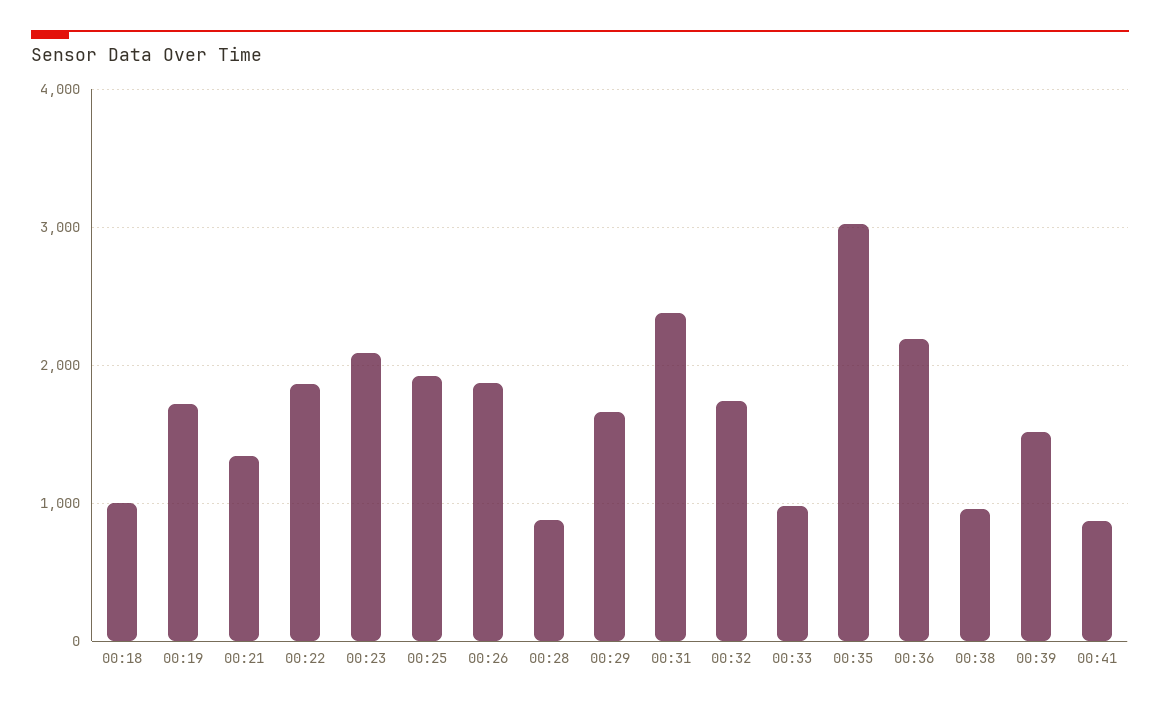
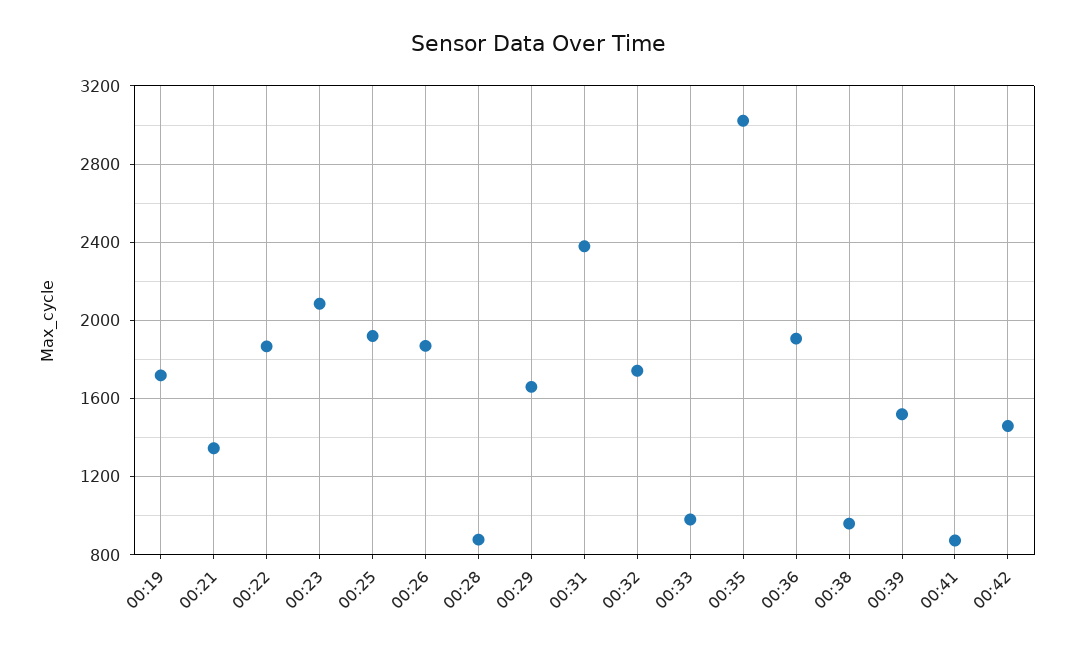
00:18: 1000 -> none
00:36: 2200 -> 1900
00:42: none -> 1450

